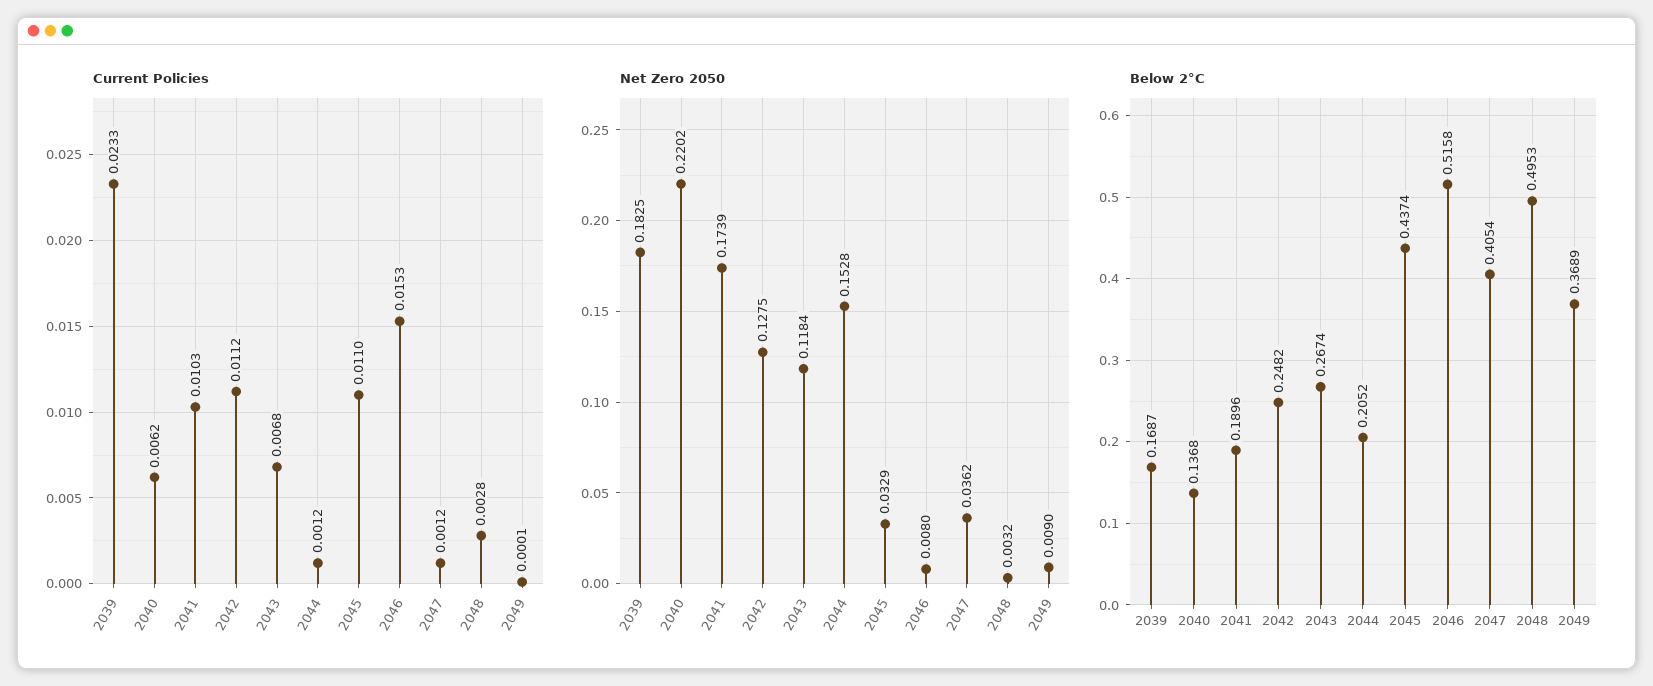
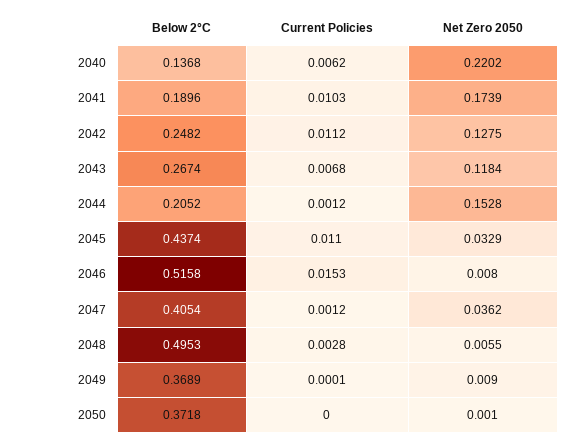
Current Policies, 2039: 0.0233 -> none
Net Zero 2050, 2039: 0.1825 -> none
Net Zero 2050, 2048: 0.0032 -> 0.0055
Below 2°C, 2039: 0.1687 -> none
Below 2°C, 2050: none -> 0.3718
Current Policies, 2050: none -> 0
Net Zero 2050, 2050: none -> 0.001

